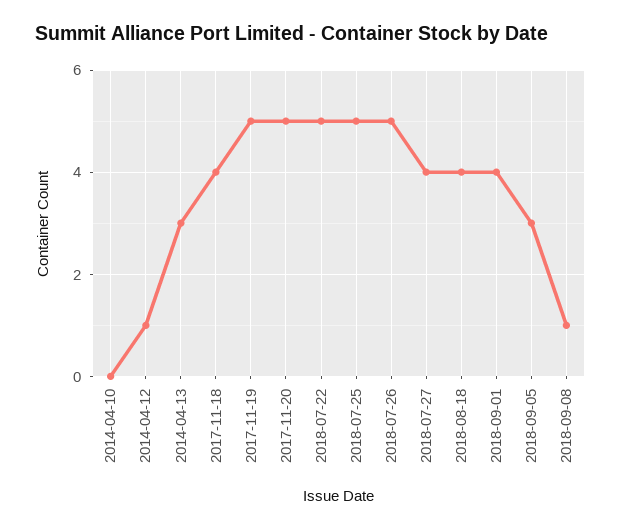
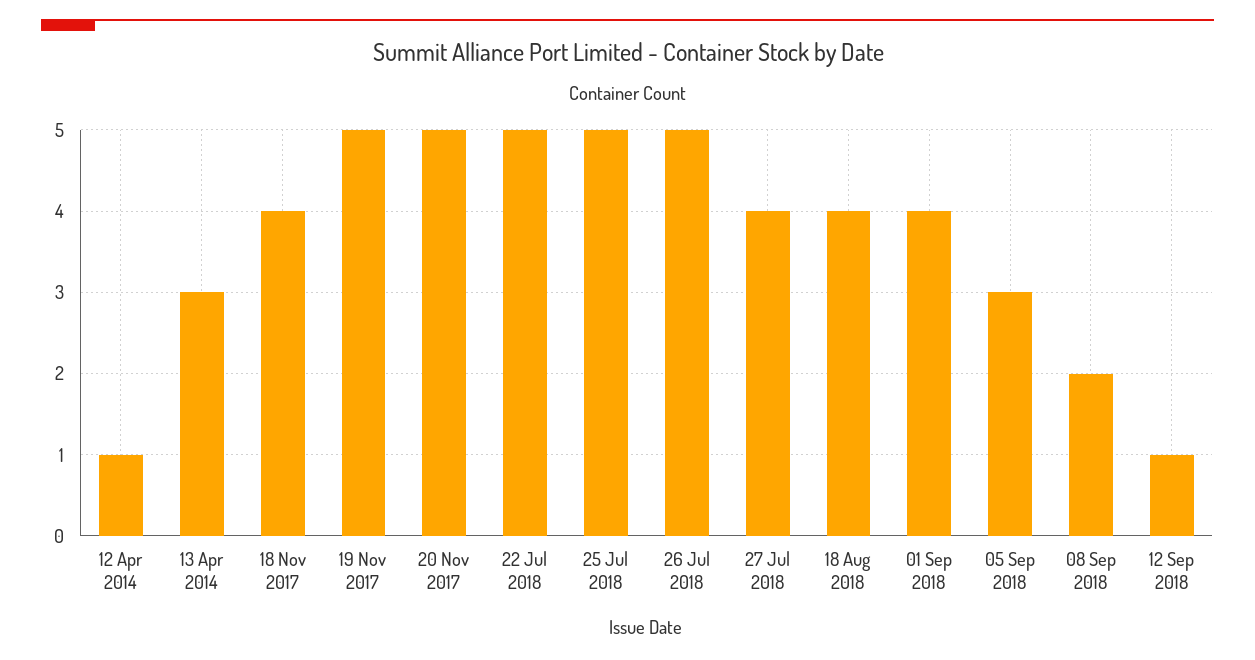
2014-04-10: 0 -> none
2018-09-08: 1 -> 2
12 Sep 2018: none -> 1

